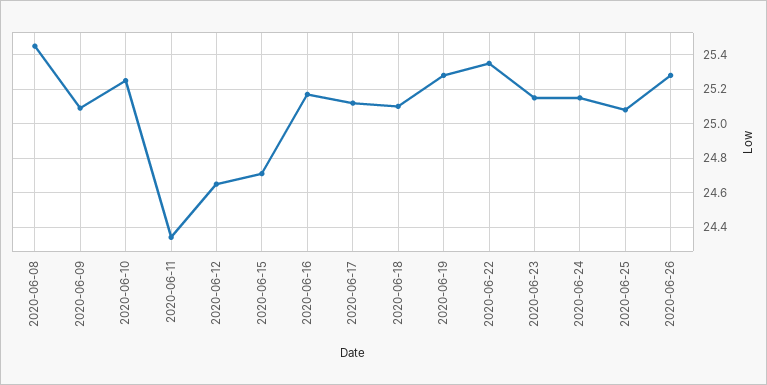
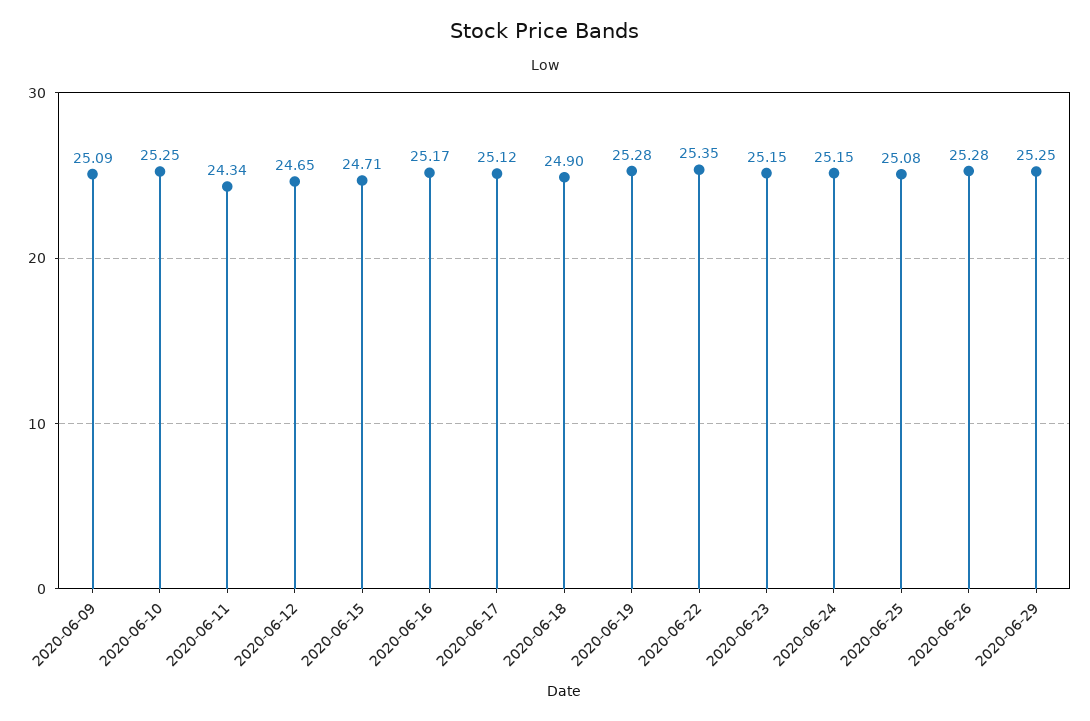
2020-06-08: 25.45 -> none
2020-06-18: 25.1 -> 24.9
2020-06-29: none -> 25.25

